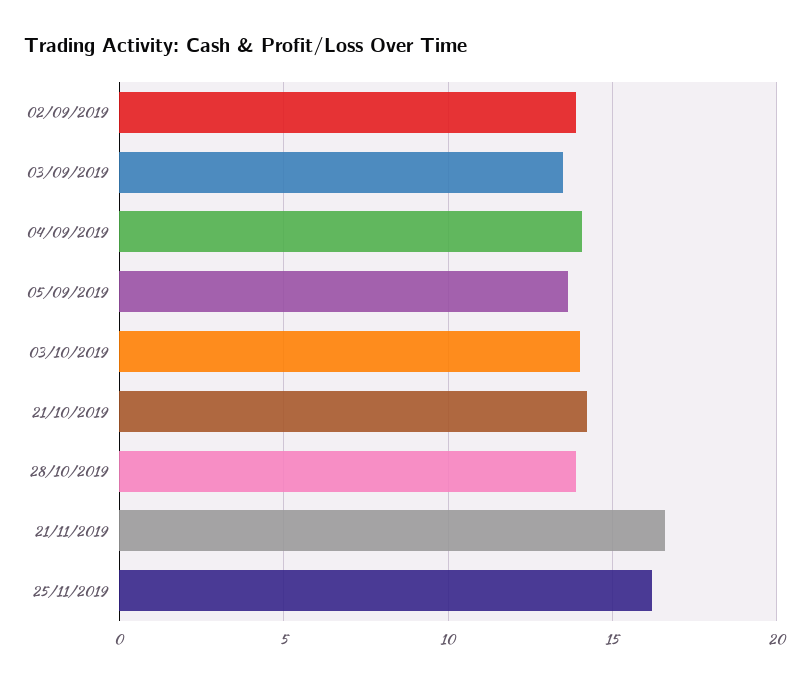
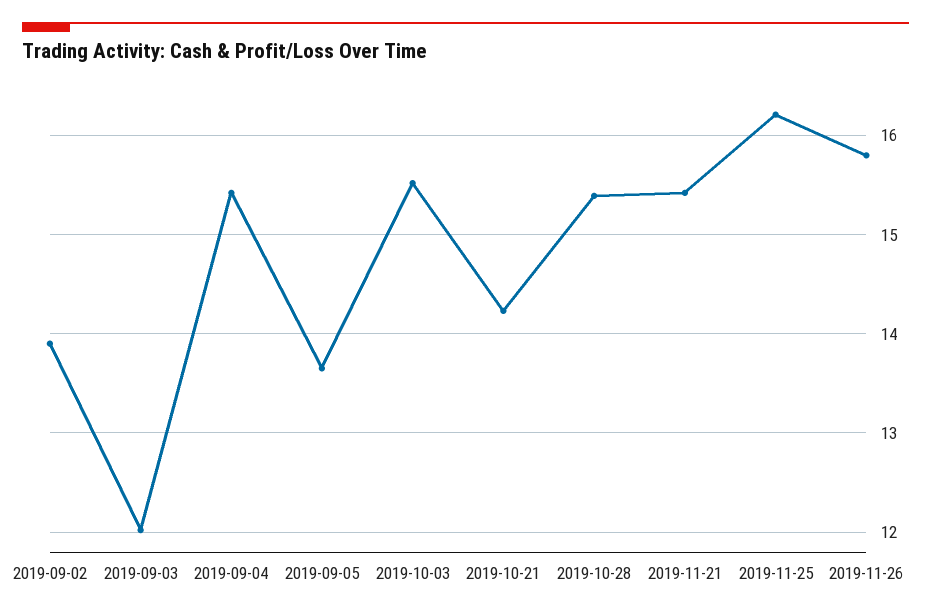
03/09/2019: 13.5 -> 12
04/09/2019: 14 -> 15.4
03/10/2019: 14 -> 15.5
28/10/2019: 14 -> 15.4
21/11/2019: 16.5 -> 15.4
2019-11-26: none -> 15.8

